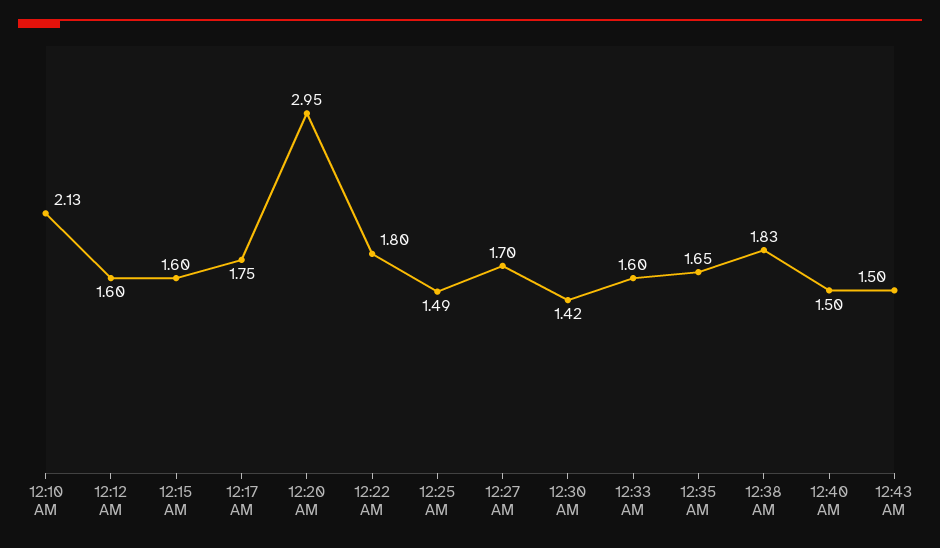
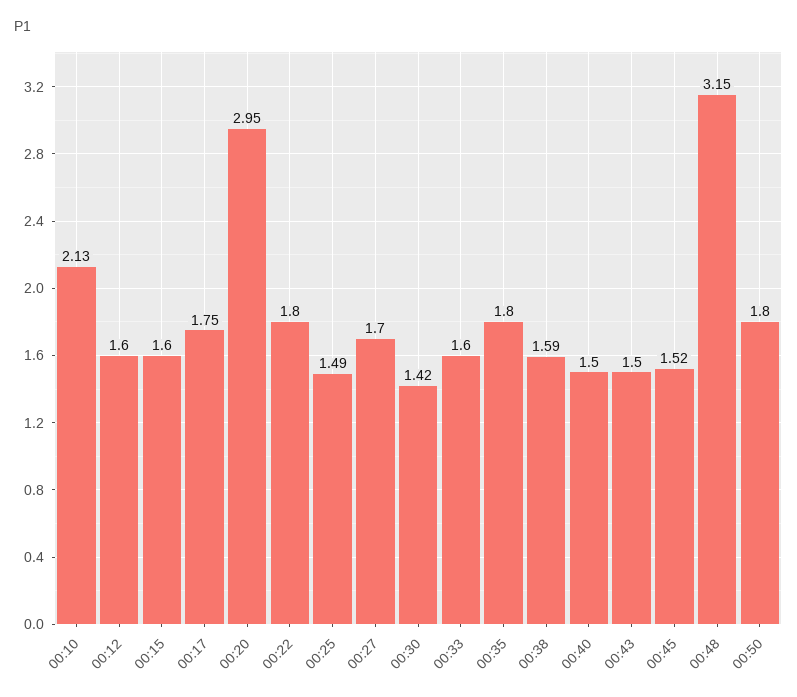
12:35 AM: 1.65 -> 1.8
12:38 AM: 1.83 -> 1.59
00:45: none -> 1.52
00:48: none -> 3.15
00:50: none -> 1.8

